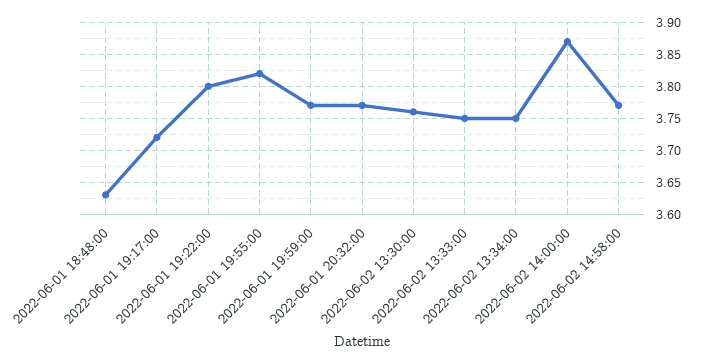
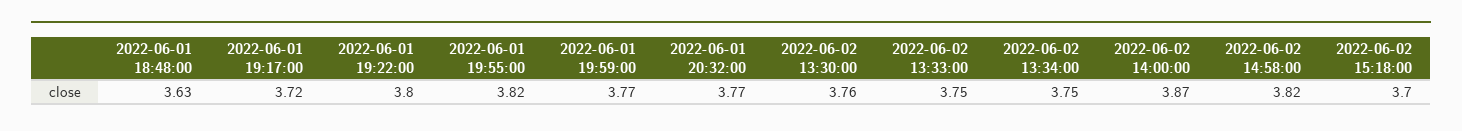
2022-06-02 14:58:00: 3.77 -> 3.82
2022-06-02 15:18:00: none -> 3.7

